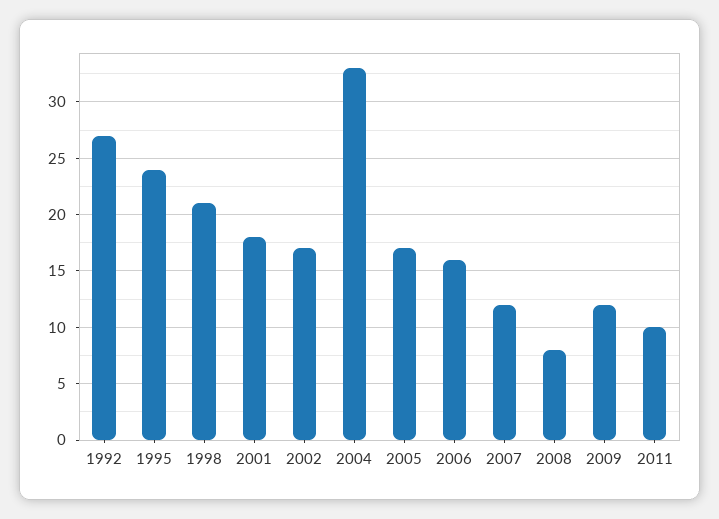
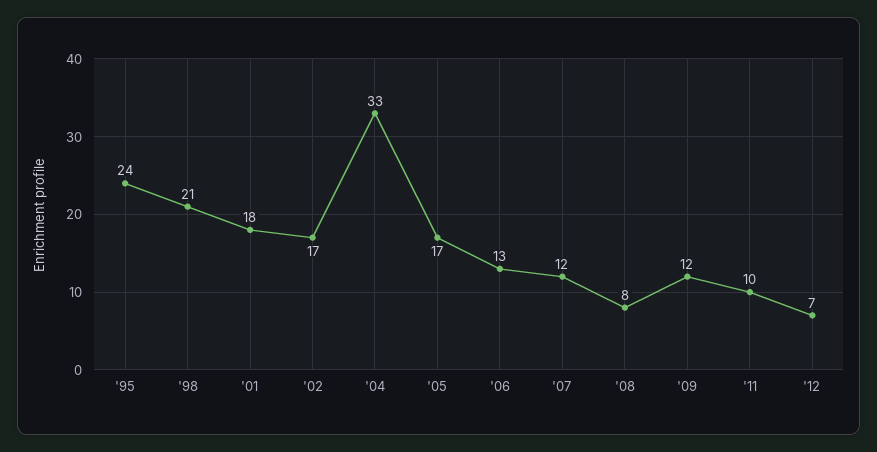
1992: 27 -> none
2006: 16 -> 13
'12: none -> 7

